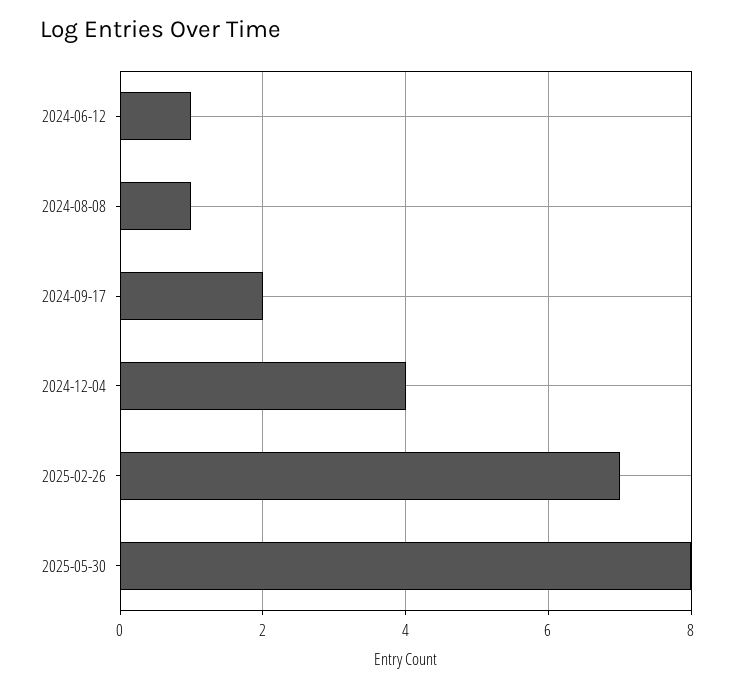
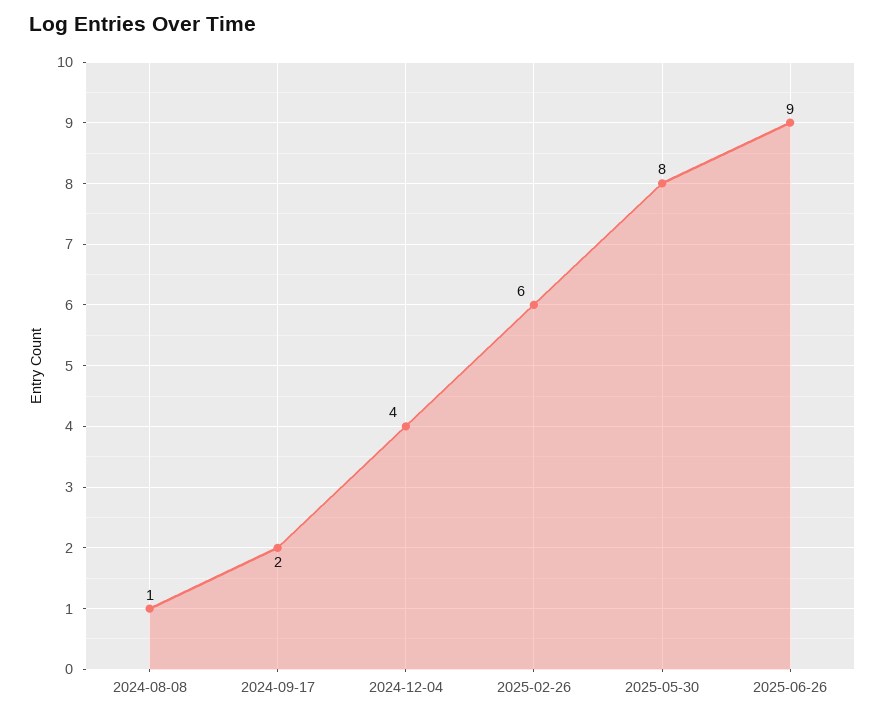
2024-06-12: 1 -> none
2025-02-26: 7 -> 6
2025-06-26: none -> 9

